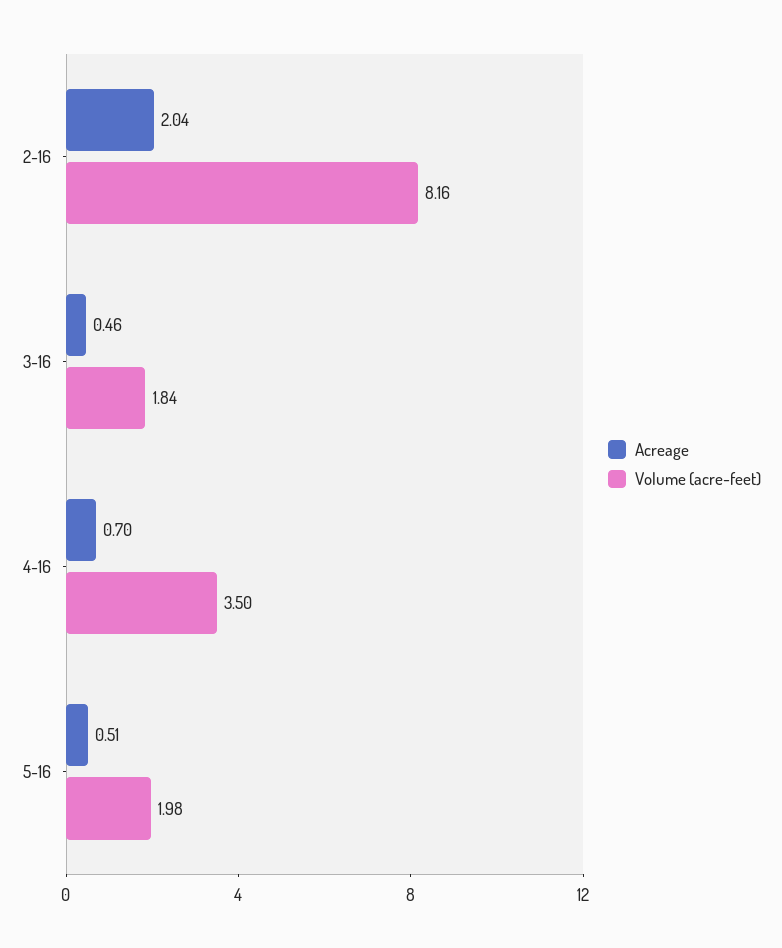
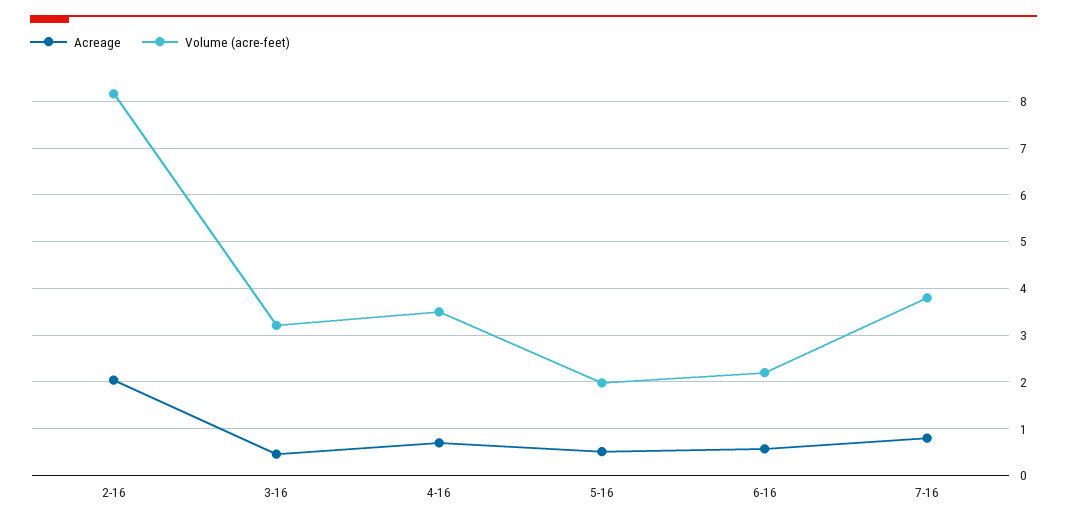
Volume (acre-feet), 3-16: 1.84 -> 3.2
Acreage, 6-16: none -> 0.6
Volume (acre-feet), 6-16: none -> 2.2
Acreage, 7-16: none -> 0.8
Volume (acre-feet), 7-16: none -> 3.8

